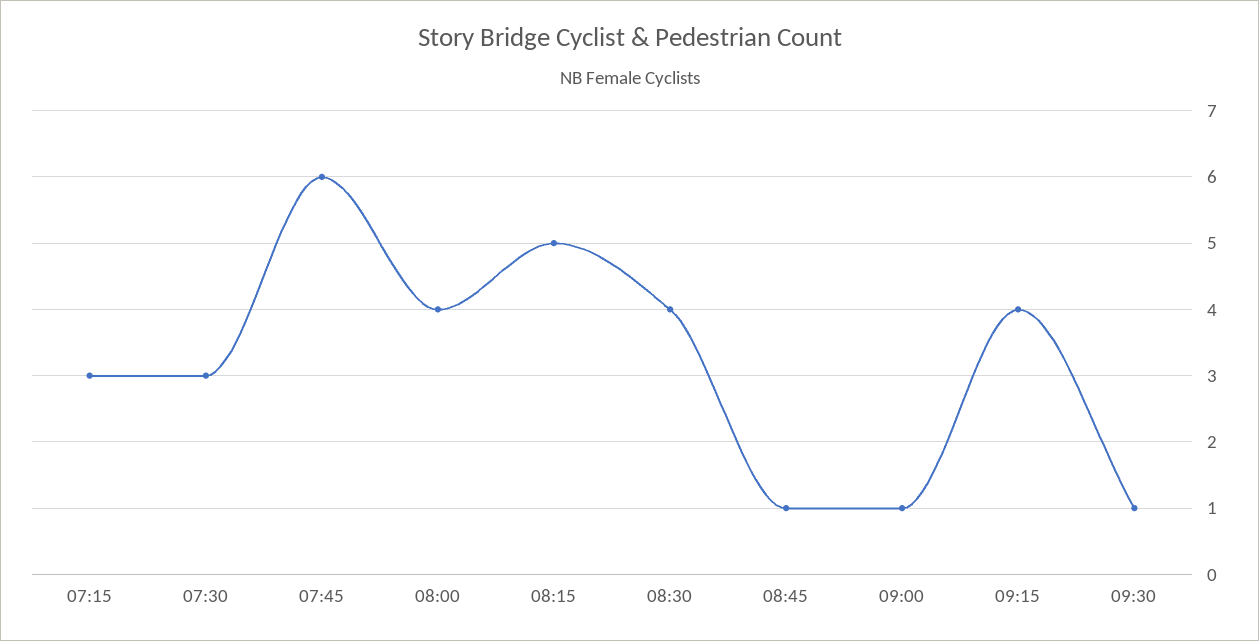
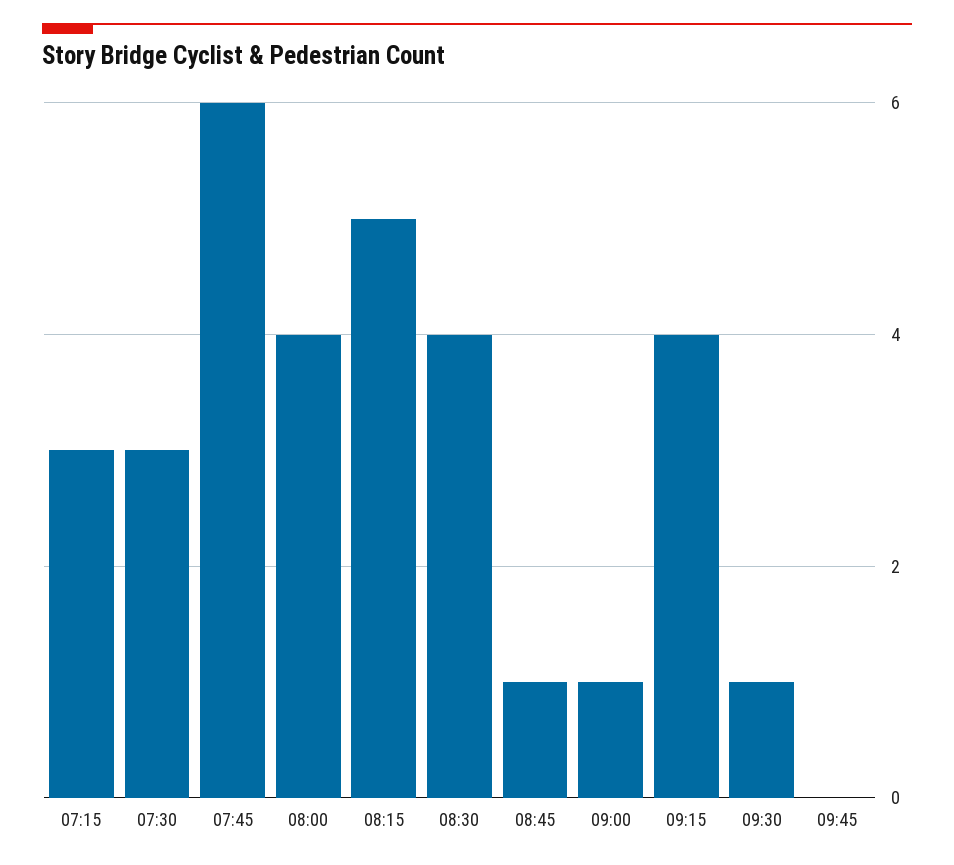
09:45: none -> 0

